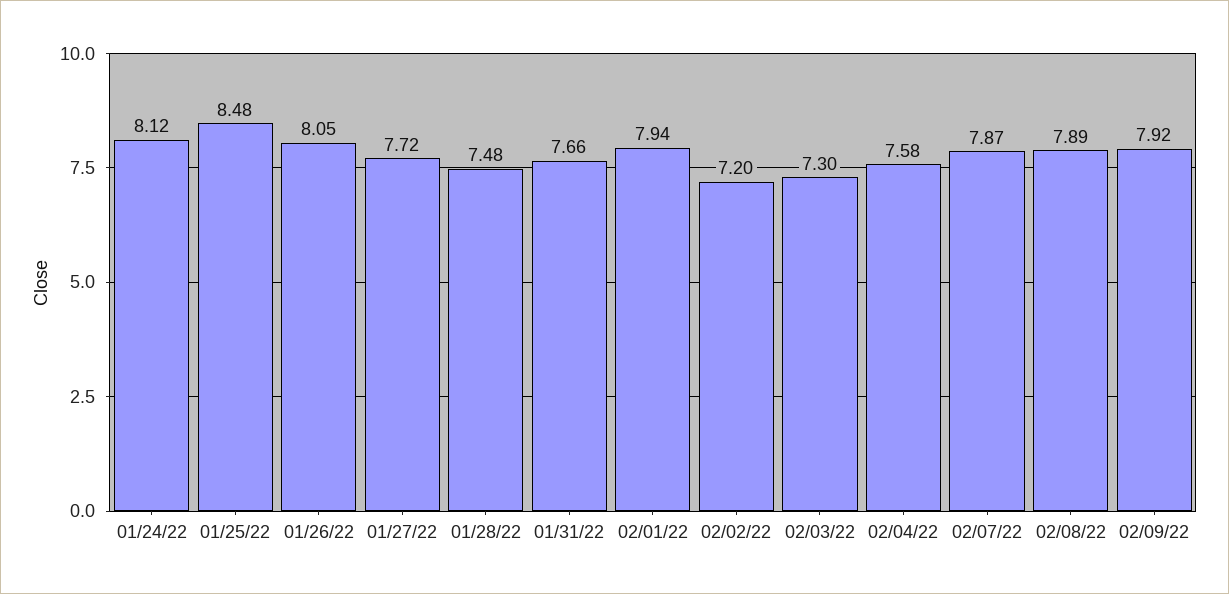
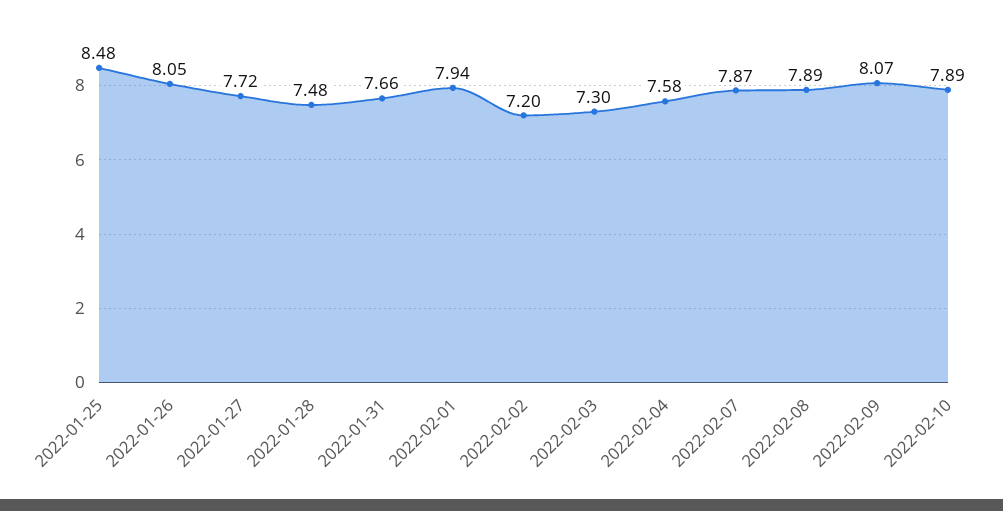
01/24/22: 8.12 -> none
02/09/22: 7.92 -> 8.07
2022-02-10: none -> 7.89

